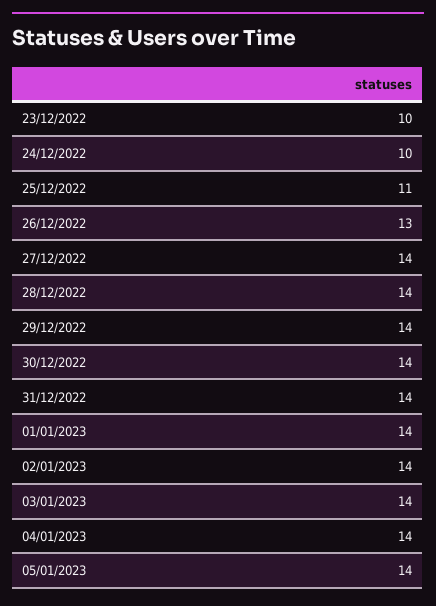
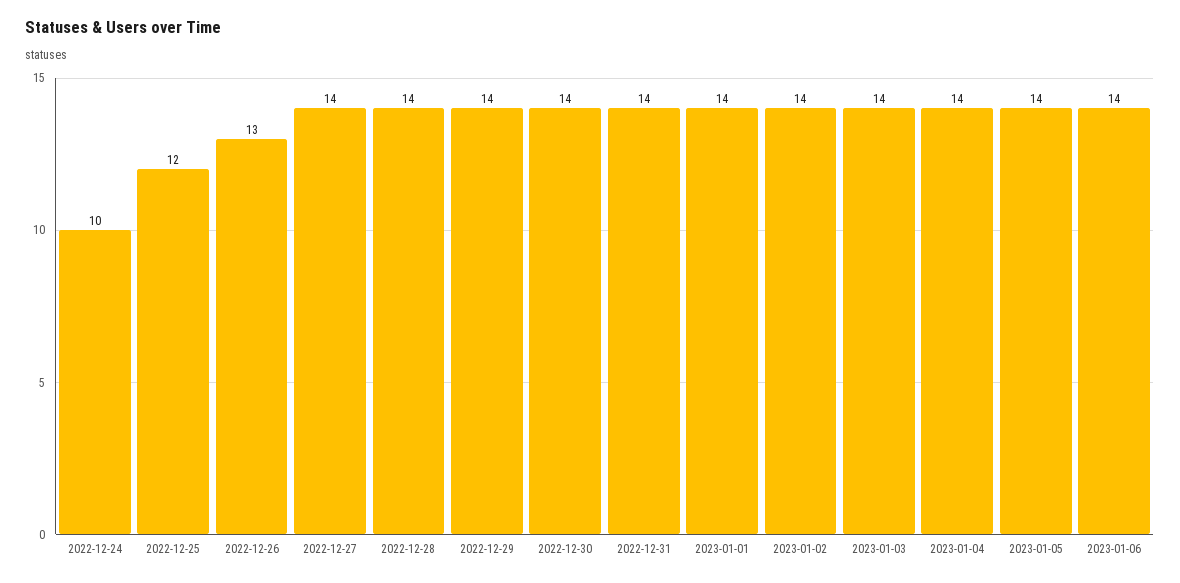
23/12/2022: 10 -> none
25/12/2022: 11 -> 12
2023-01-06: none -> 14

